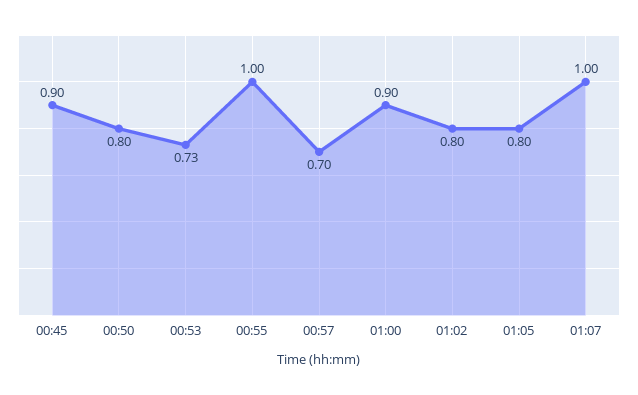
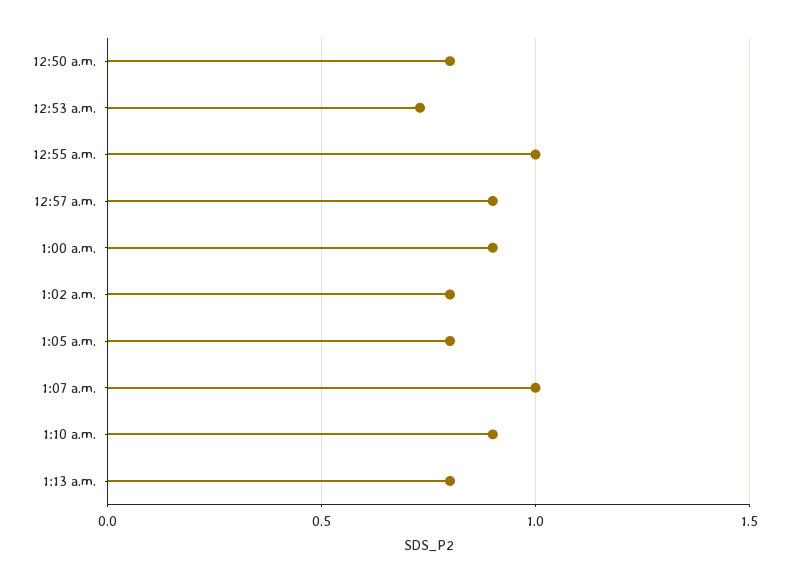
00:45: 0.9 -> none
00:57: 0.7 -> 0.9
1:10 a.m.: none -> 0.9
1:13 a.m.: none -> 0.8

